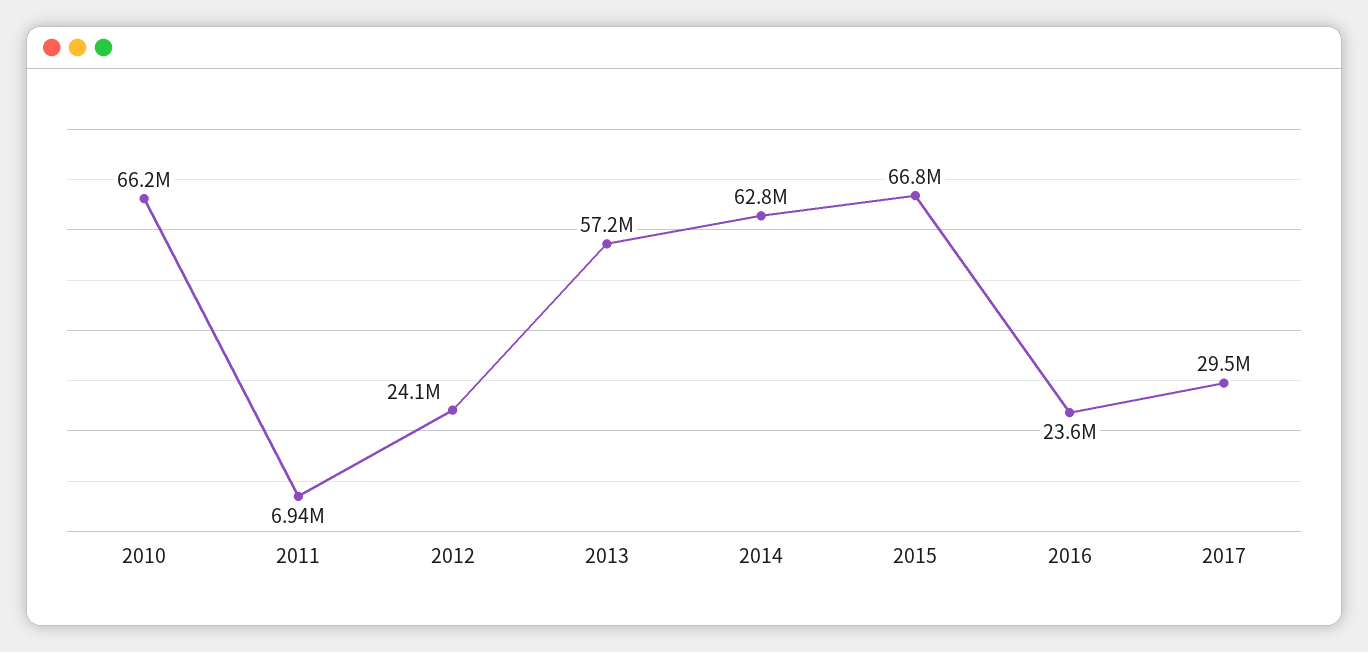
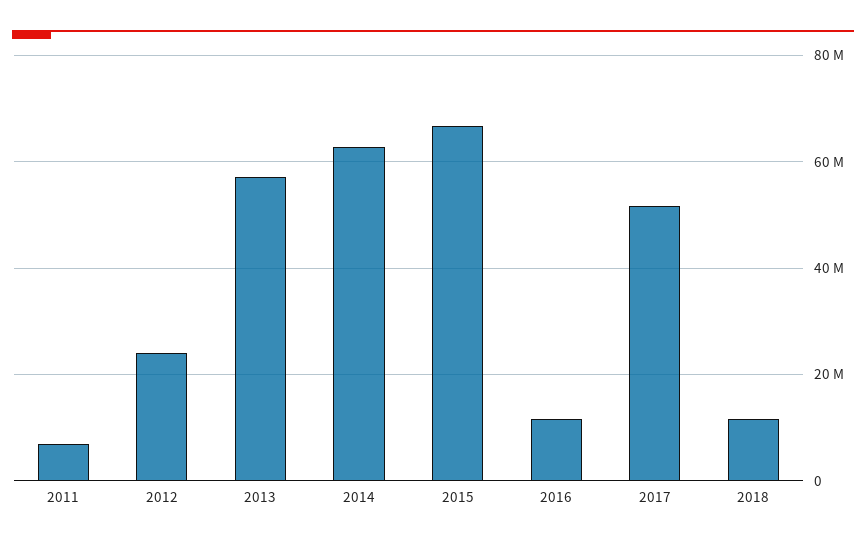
2010: 66200000 -> none
2016: 23600000 -> 12000000
2017: 29500000 -> 52000000
2018: none -> 12000000

